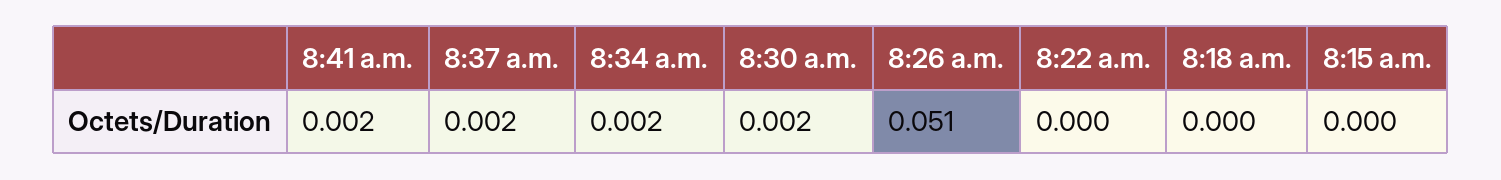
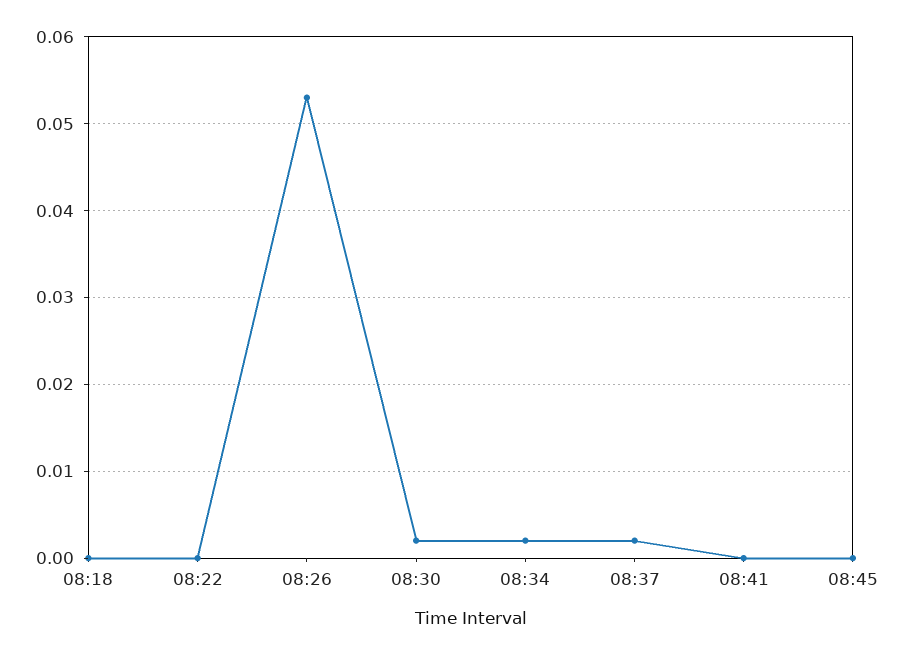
8:41 a.m.: 0.002 -> 0
8:26 a.m.: 0.051 -> 0.053
8:15 a.m.: 0 -> none
08:45: none -> 0

